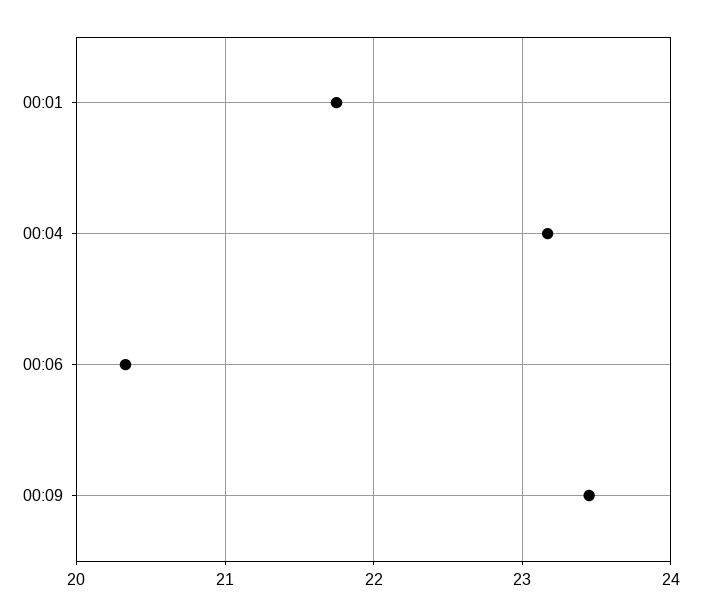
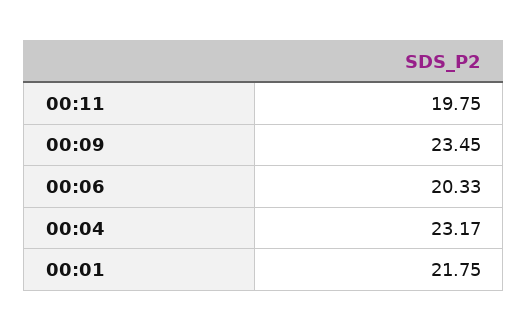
00:11: none -> 19.75

